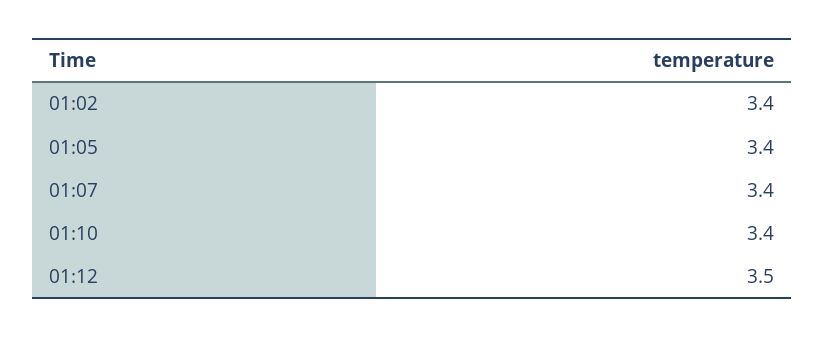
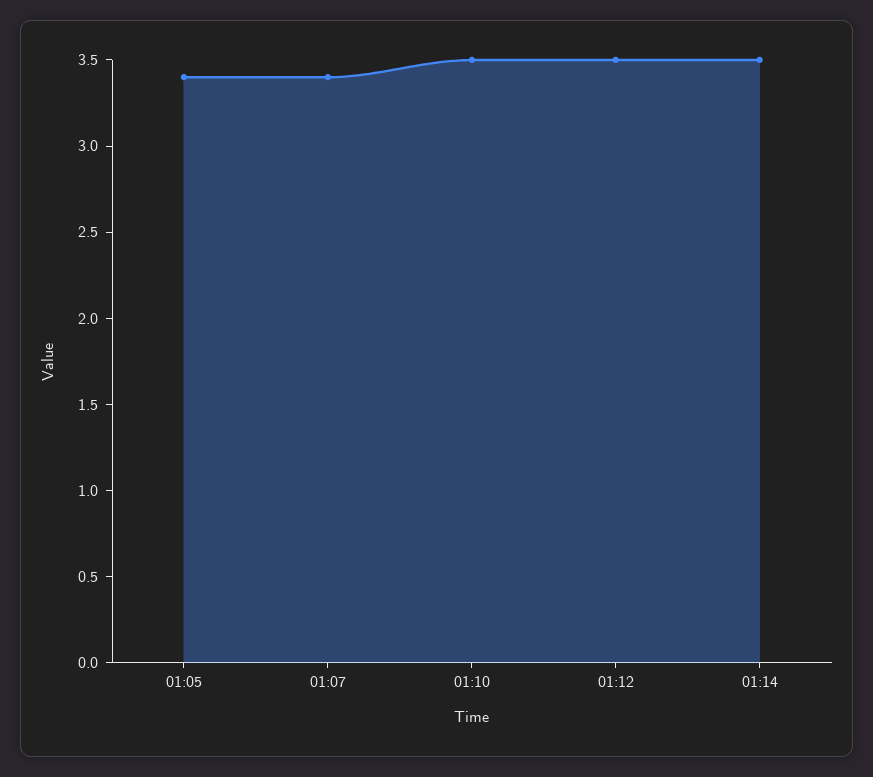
01:02: 3.4 -> none
01:10: 3.4 -> 3.5
01:14: none -> 3.5

